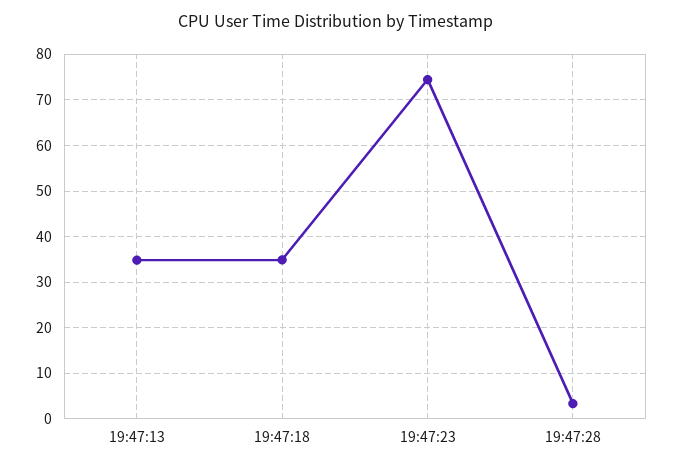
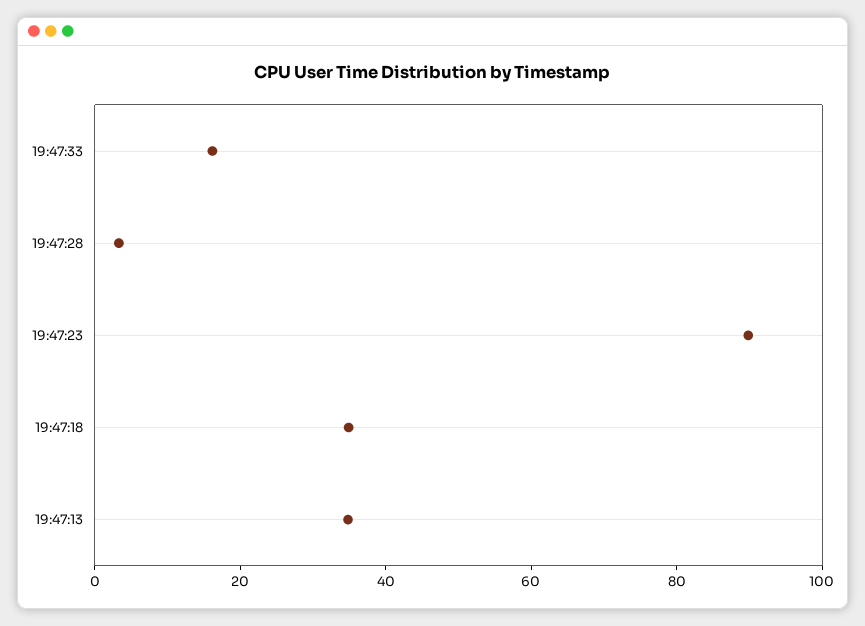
19:47:23: 74 -> 90
19:47:33: none -> 15

